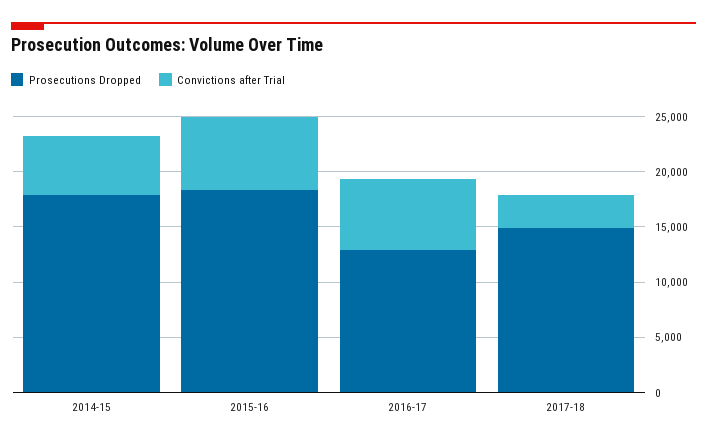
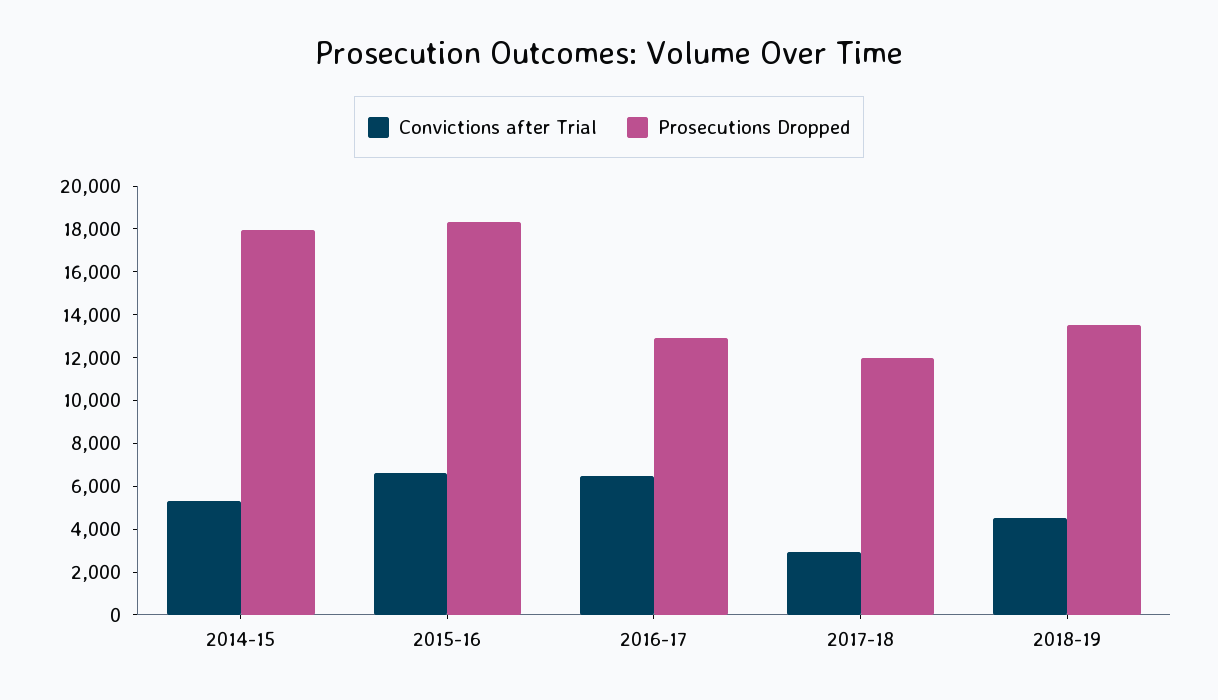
Prosecutions Dropped, 2017-18: 15000 -> 12000
Convictions after Trial, 2018-19: none -> 4500
Prosecutions Dropped, 2018-19: none -> 13500

